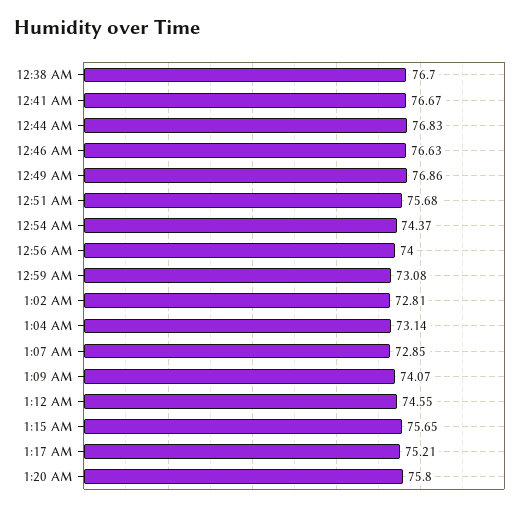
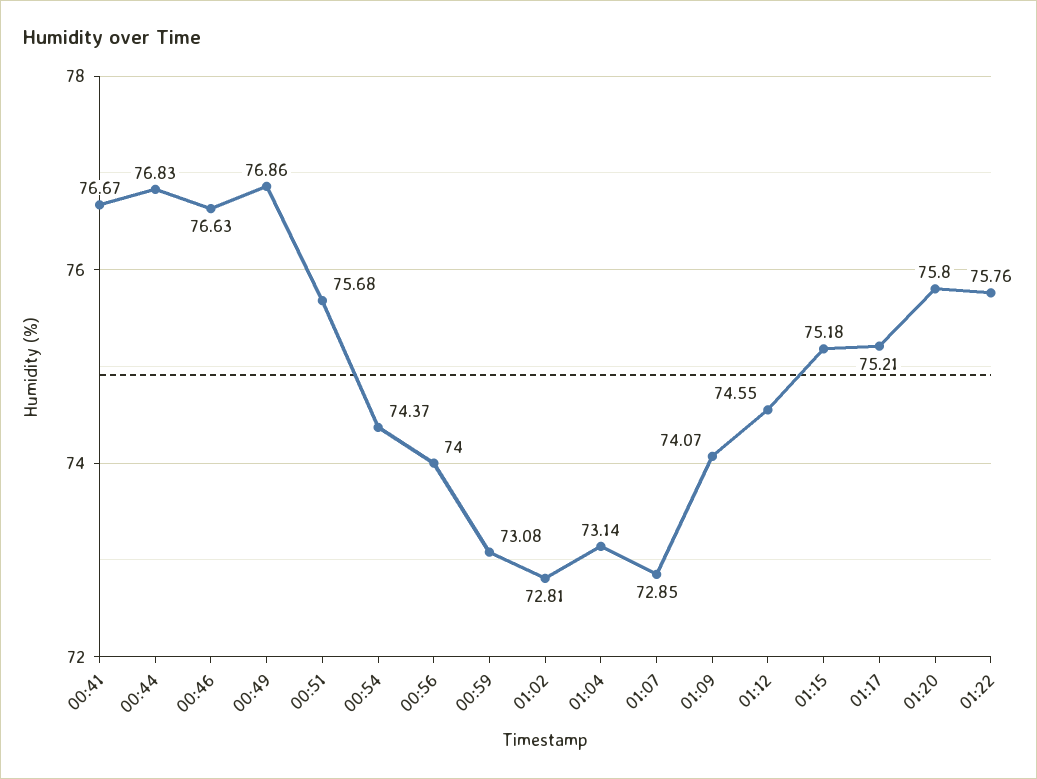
12:38 AM: 76.7 -> none
1:15 AM: 75.65 -> 75.18
01:22: none -> 75.76

